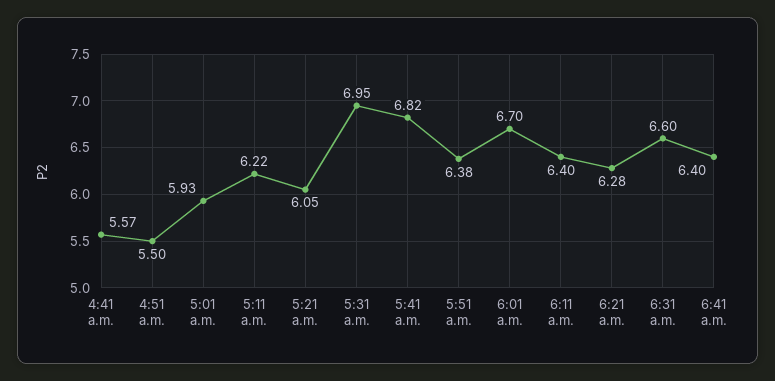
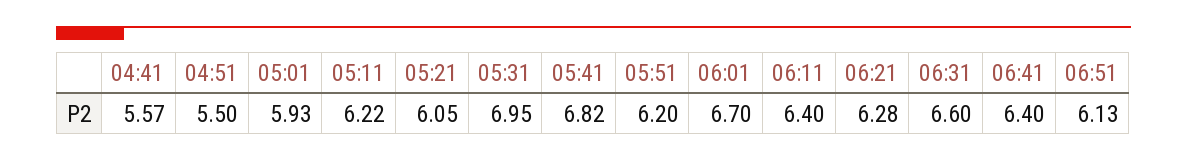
5:51 a.m.: 6.38 -> 6.2
06:51: none -> 6.13

